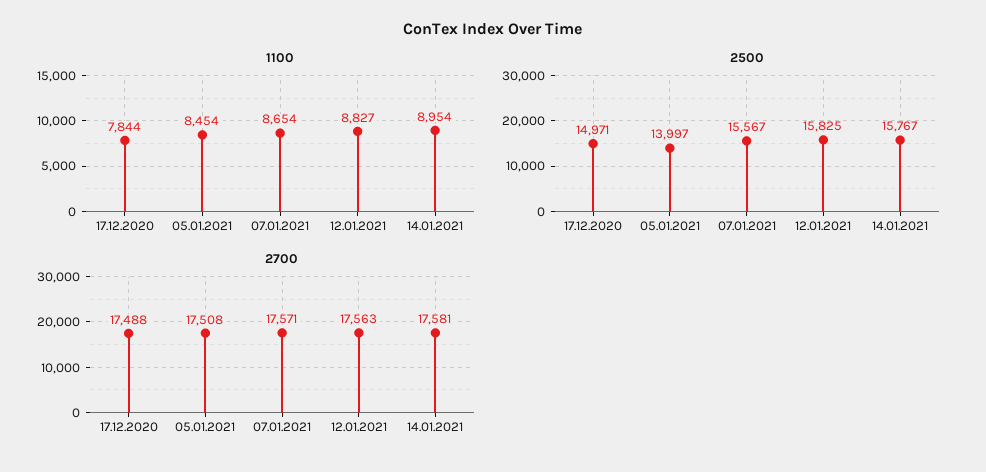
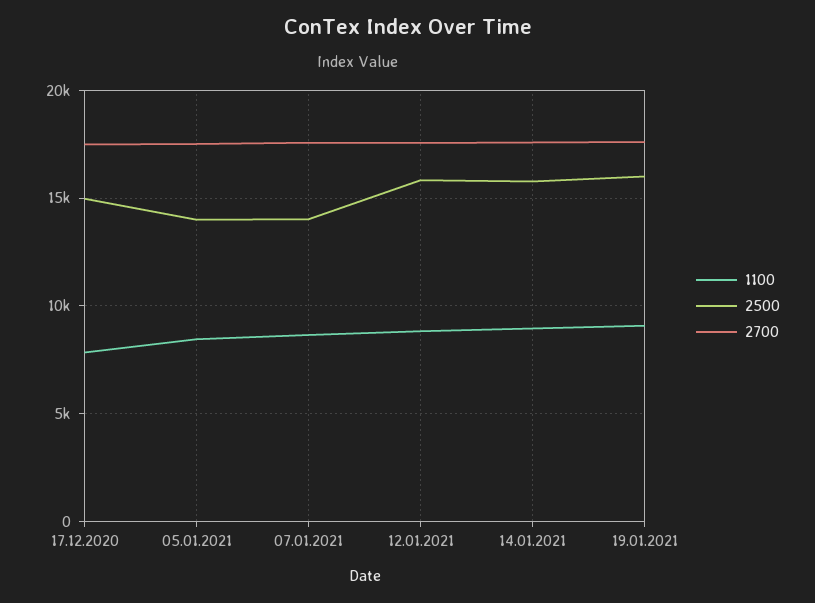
2500, 07.01.2021: 15567 -> 14000
1100, 19.01.2021: none -> 9000
2500, 19.01.2021: none -> 16000
2700, 19.01.2021: none -> 17500

